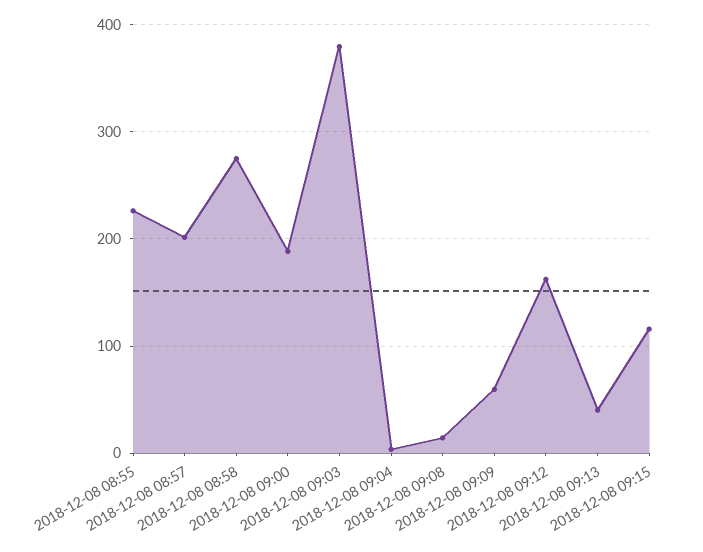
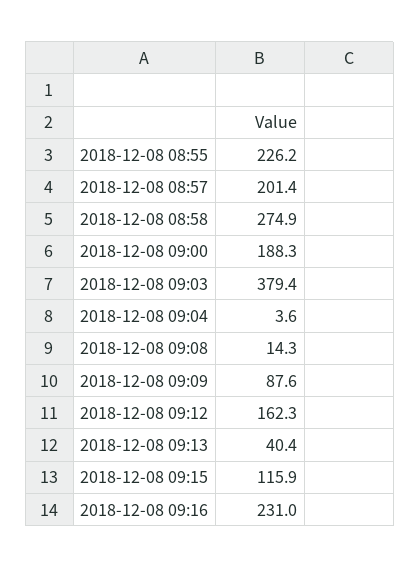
2018-12-08 09:09: 60 -> 87.6
2018-12-08 09:16: none -> 231

